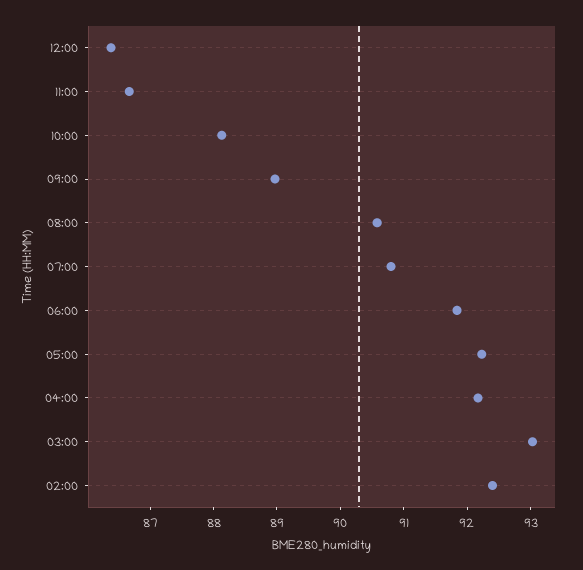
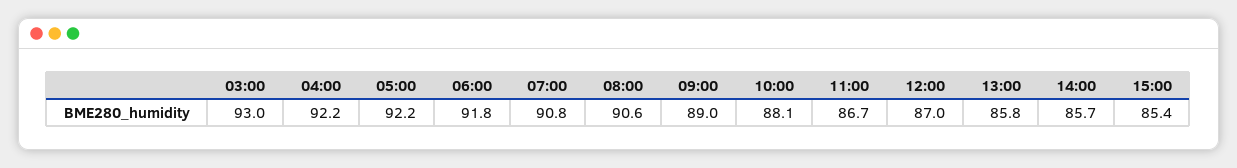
12:00: 86.4 -> 87
02:00: 92.4 -> none
13:00: none -> 85.8
14:00: none -> 85.7
15:00: none -> 85.4

